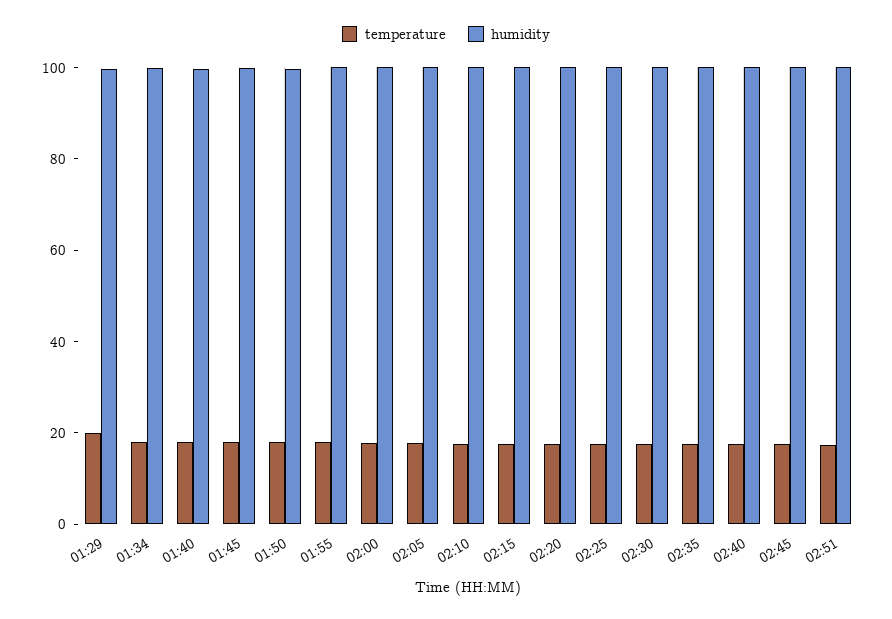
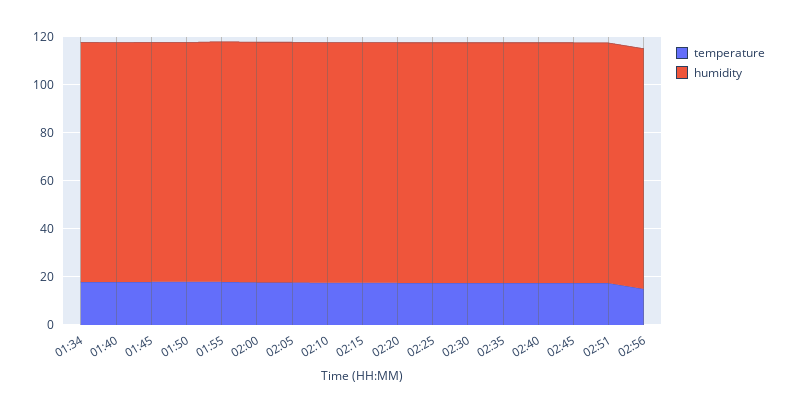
temperature, 01:29: 20 -> none
humidity, 01:29: 100 -> none
temperature, 02:56: none -> 15
humidity, 02:56: none -> 100

